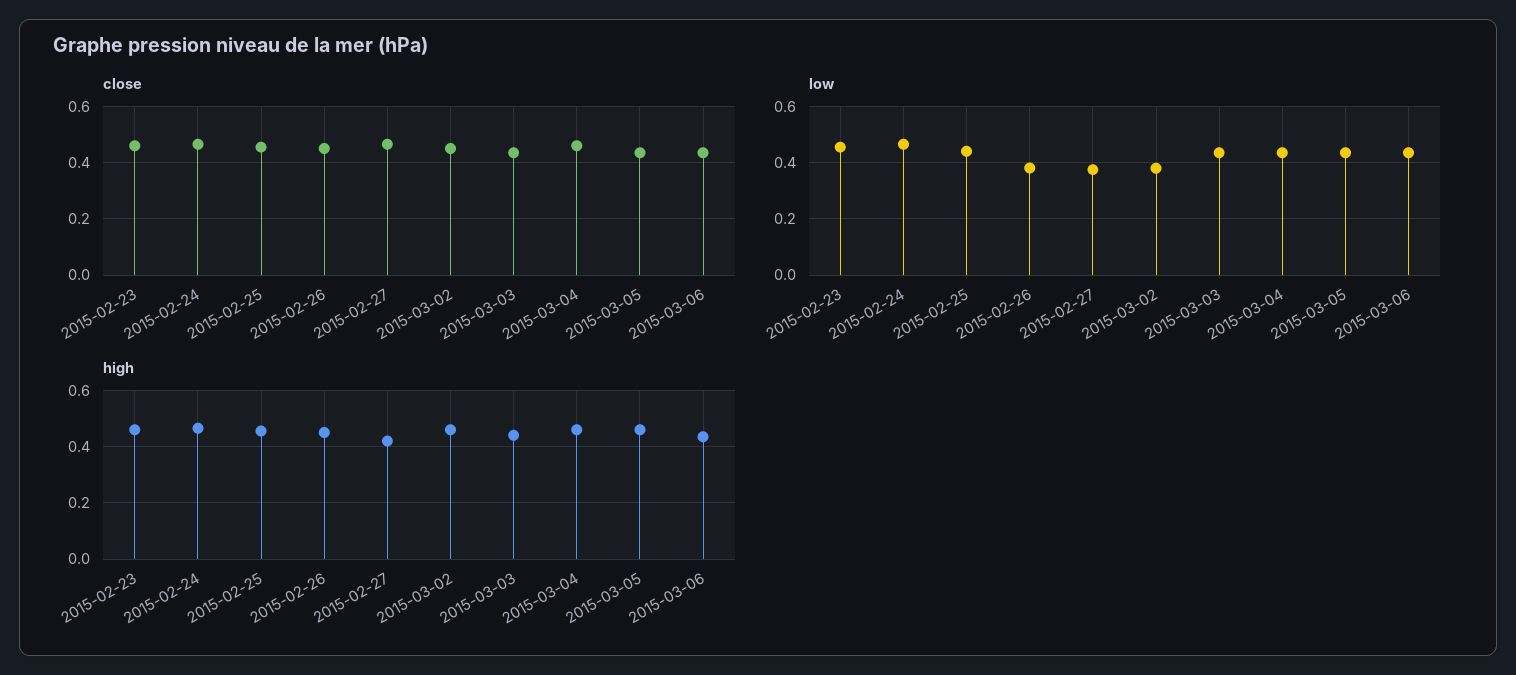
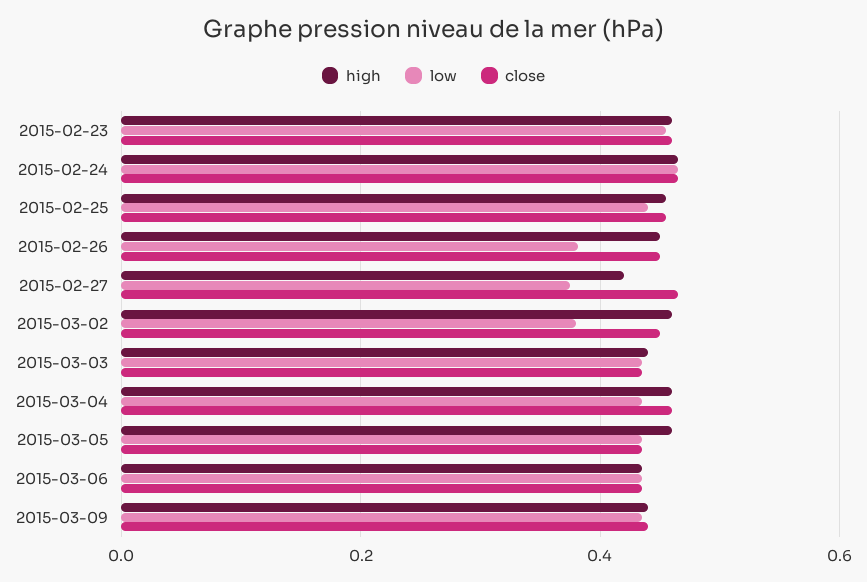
high, 2015-03-09: none -> 0.44
low, 2015-03-09: none -> 0.44
close, 2015-03-09: none -> 0.44

